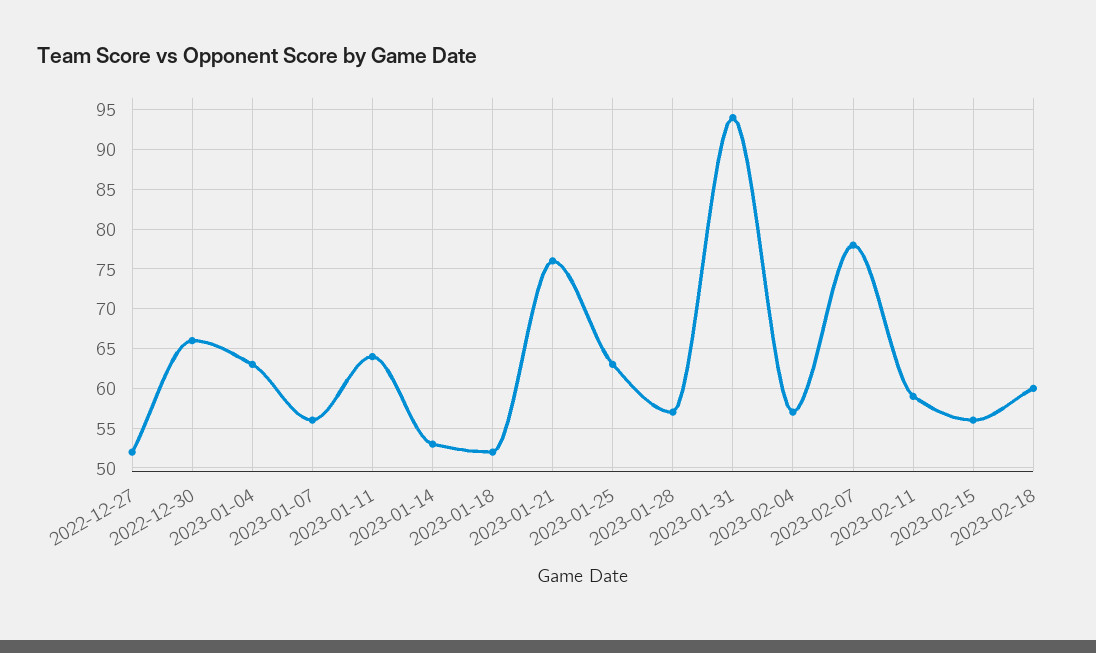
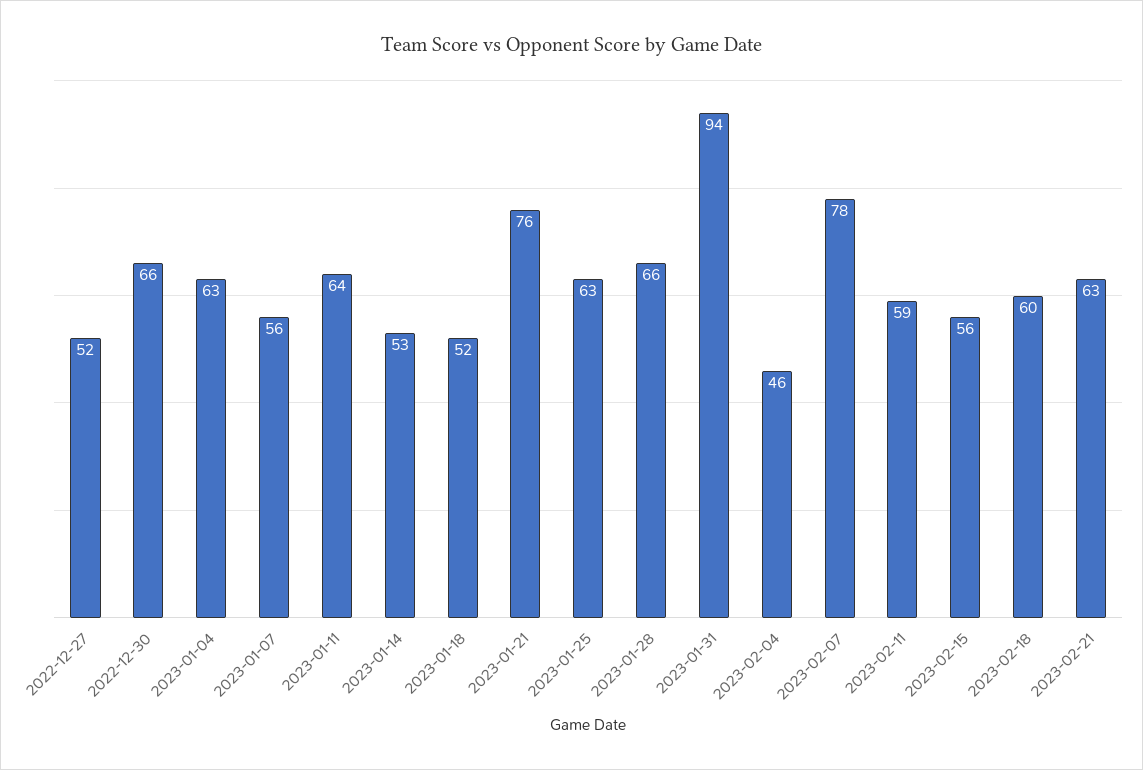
2023-01-28: 57 -> 66
2023-02-04: 57 -> 46
2023-02-21: none -> 63

